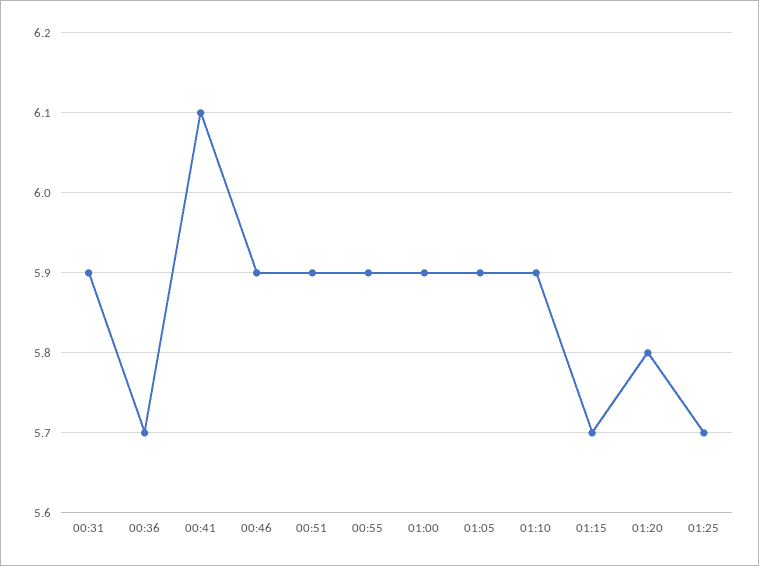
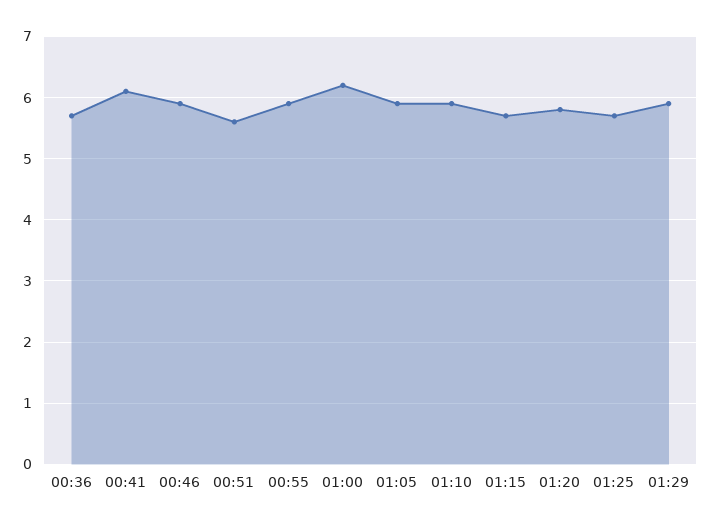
00:31: 5.9 -> none
00:51: 5.9 -> 5.6
01:00: 5.9 -> 6.2
01:29: none -> 5.9

